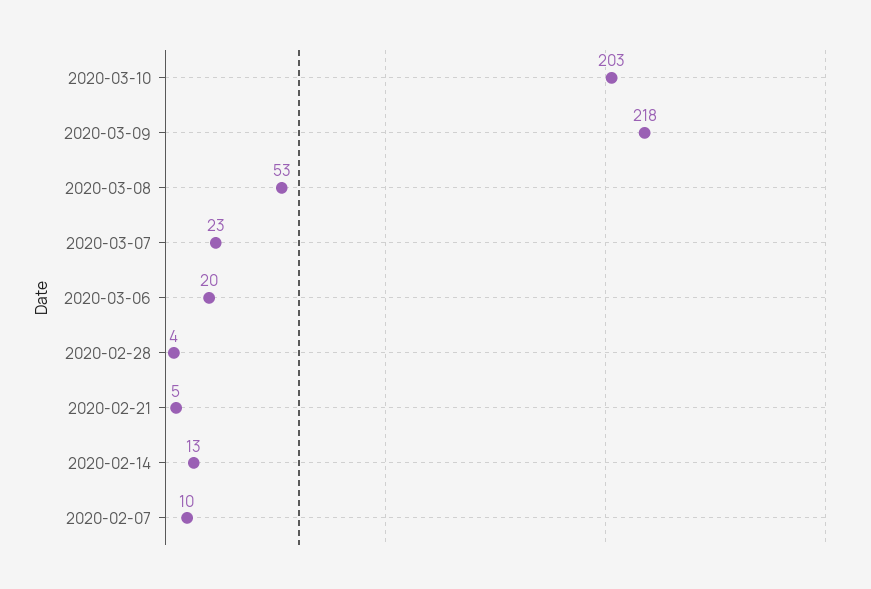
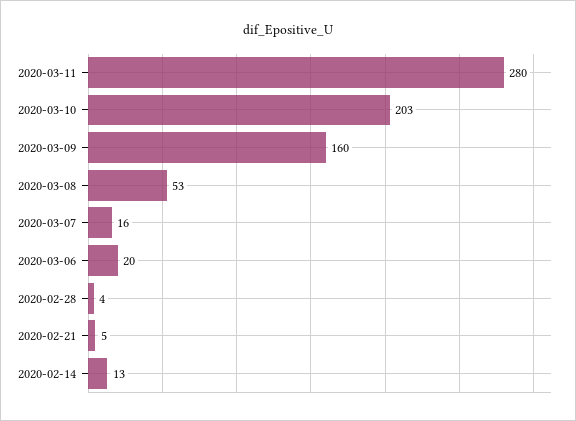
2020-03-09: 218 -> 160
2020-03-07: 23 -> 16
2020-02-07: 10 -> none
2020-03-11: none -> 280

